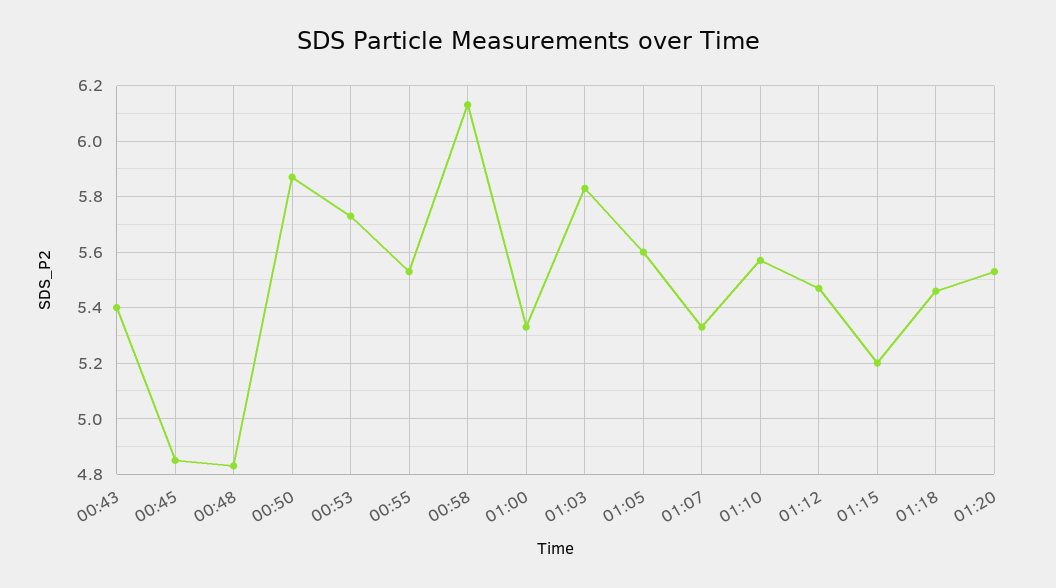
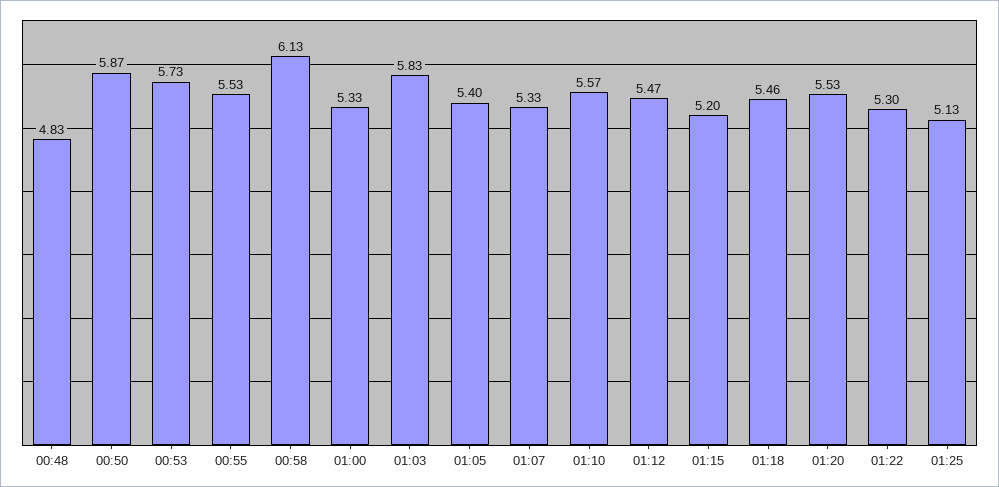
00:43: 5.4 -> none
00:45: 4.85 -> none
01:05: 5.6 -> 5.4
01:22: none -> 5.3
01:25: none -> 5.13

